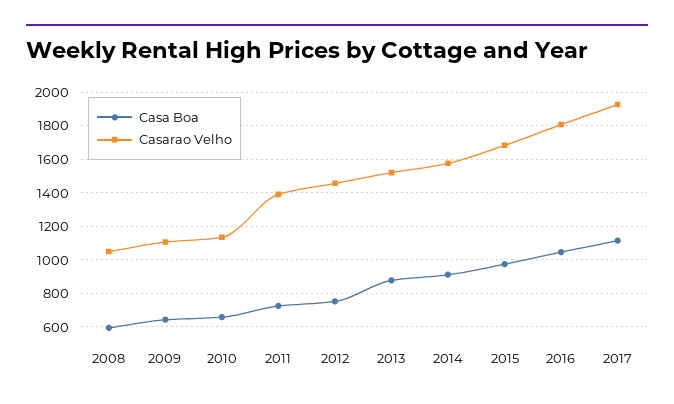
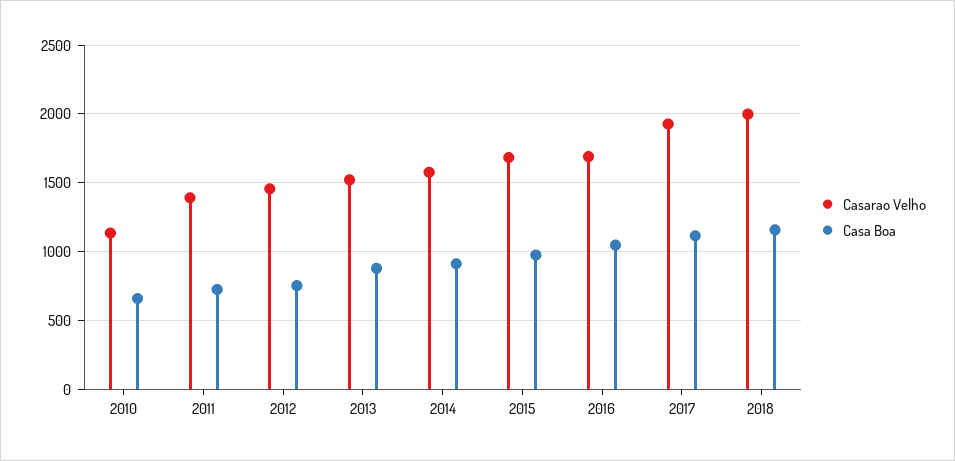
Casa Boa, 2008: 600 -> none
Casarao Velho, 2008: 1050 -> none
Casa Boa, 2009: 650 -> none
Casarao Velho, 2009: 1100 -> none
Casarao Velho, 2016: 1800 -> 1700
Casarao Velho, 2018: none -> 2000
Casa Boa, 2018: none -> 1150

